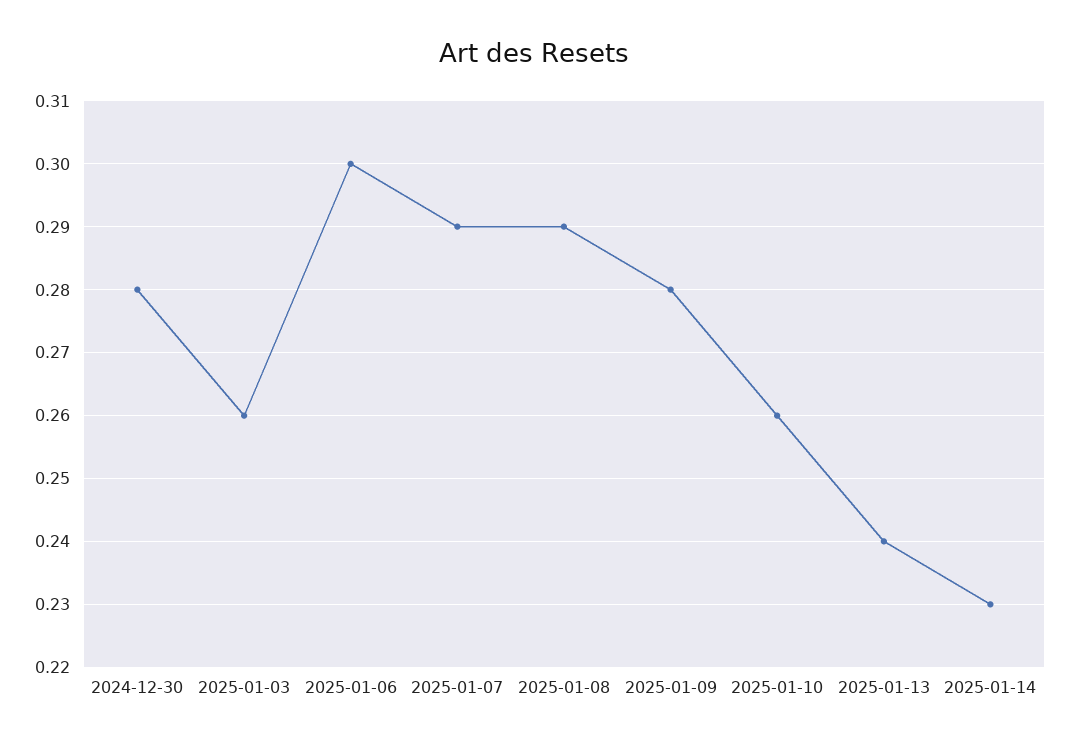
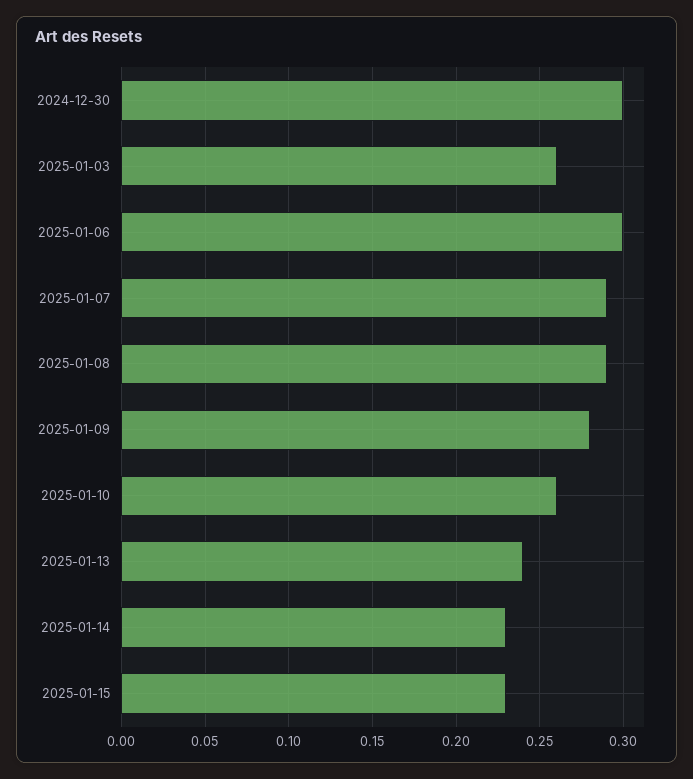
2024-12-30: 0.28 -> 0.3
2025-01-15: none -> 0.23

